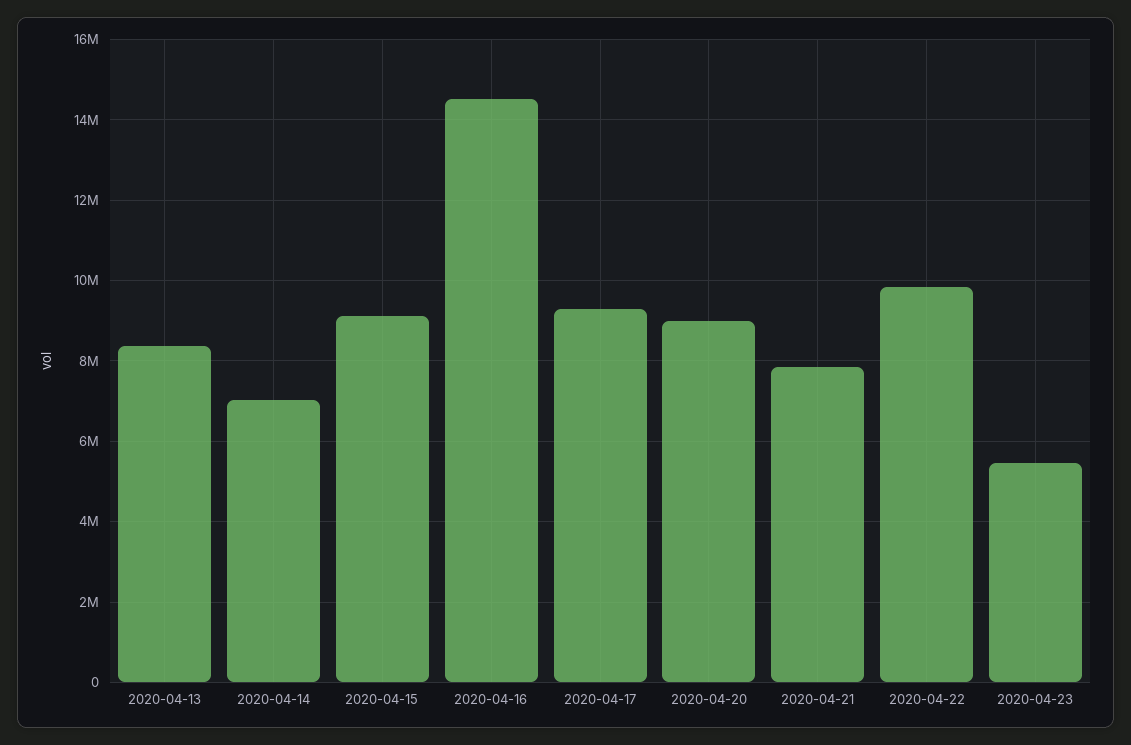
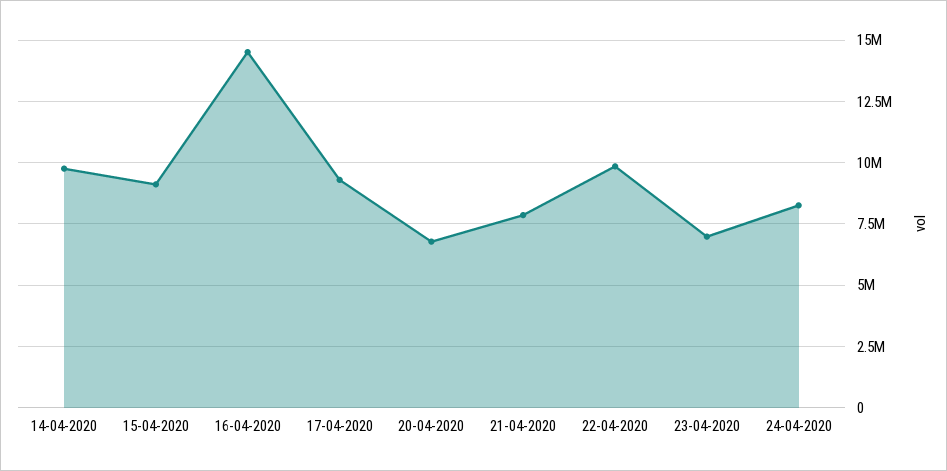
2020-04-13: 8400000 -> none
2020-04-14: 7000000 -> 9750000
2020-04-20: 9000000 -> 6750000
2020-04-23: 5400000 -> 7000000
24-04-2020: none -> 8250000

